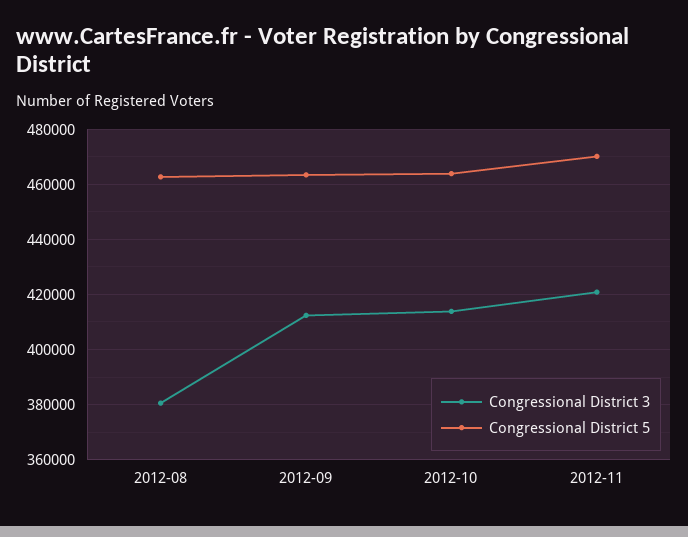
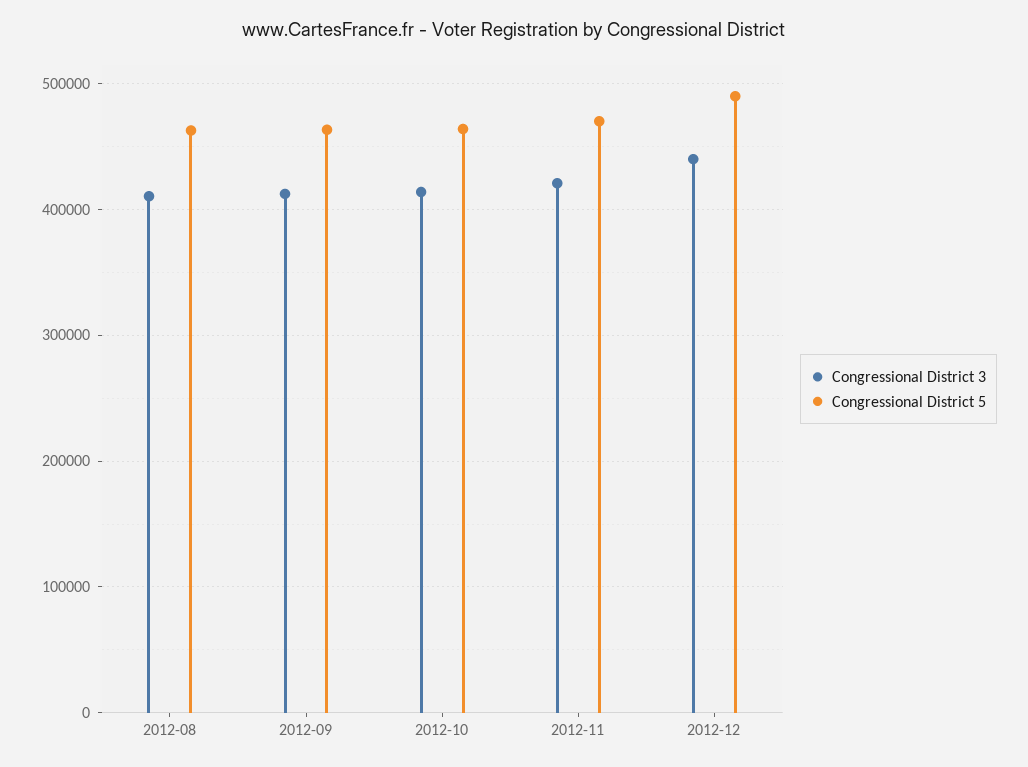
Congressional District 3, 2012-08: 380000 -> 410000
Congressional District 3, 2012-12: none -> 440000
Congressional District 5, 2012-12: none -> 490000

